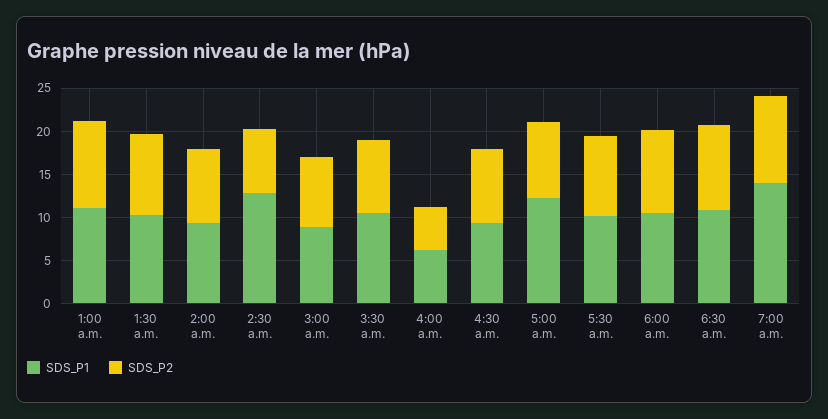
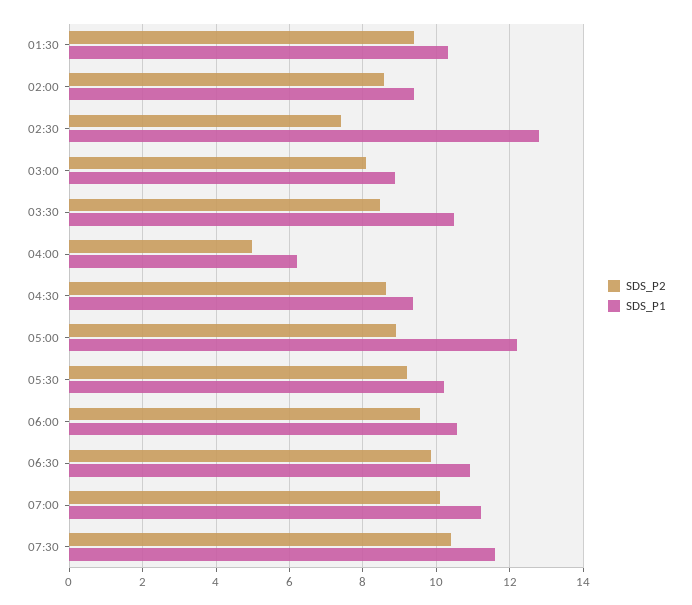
SDS_P1, 1:00 a.m.: 11 -> none
SDS_P2, 1:00 a.m.: 10 -> none
SDS_P1, 7:00 a.m.: 14 -> 11.2
SDS_P2, 07:30: none -> 10.4
SDS_P1, 07:30: none -> 11.6

